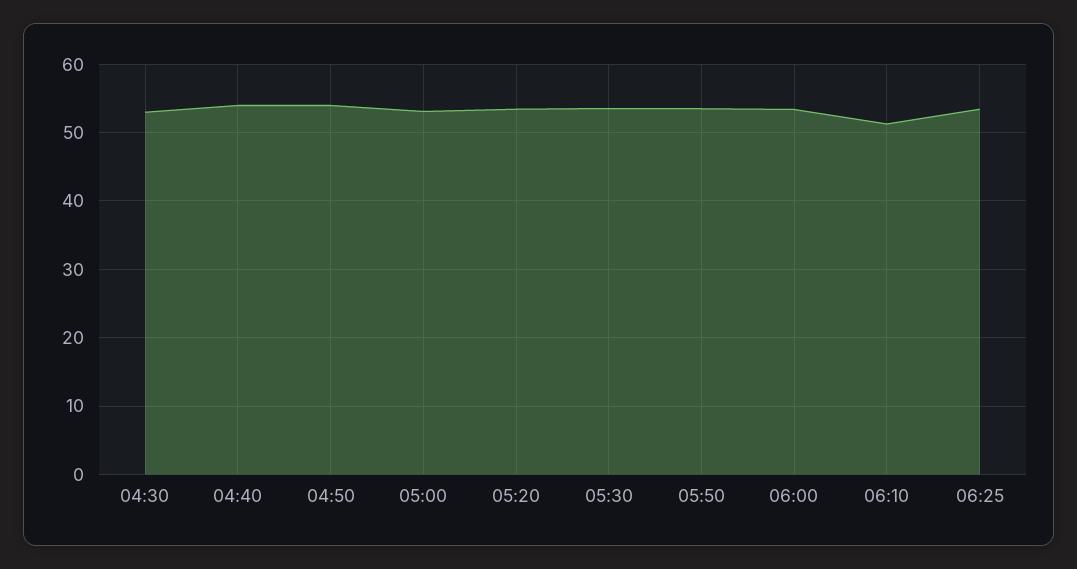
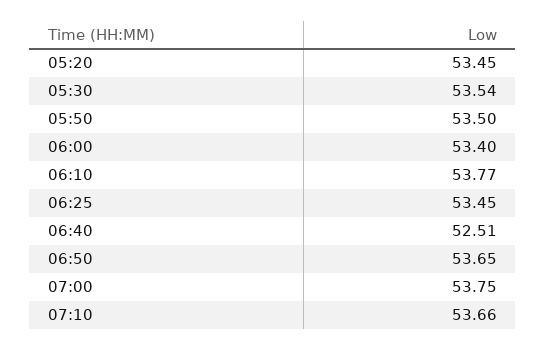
04:30: 53 -> none
04:40: 54 -> none
04:50: 54 -> none
05:00: 53 -> none
06:10: 51 -> 53.77
06:40: none -> 52.51
06:50: none -> 53.65
07:00: none -> 53.75
07:10: none -> 53.66

